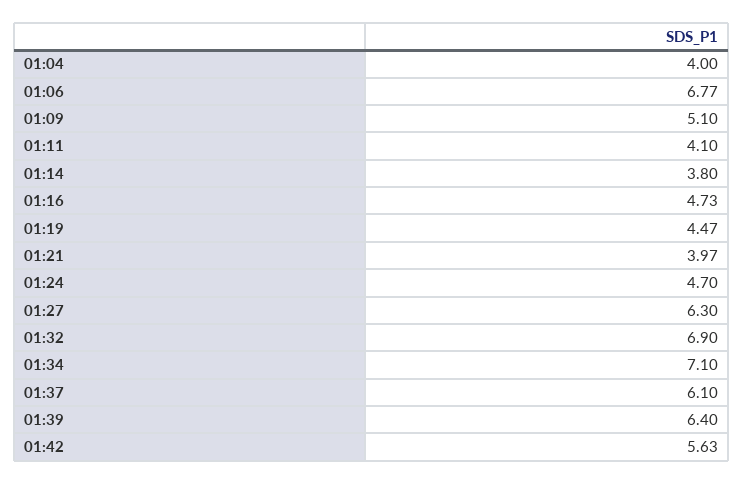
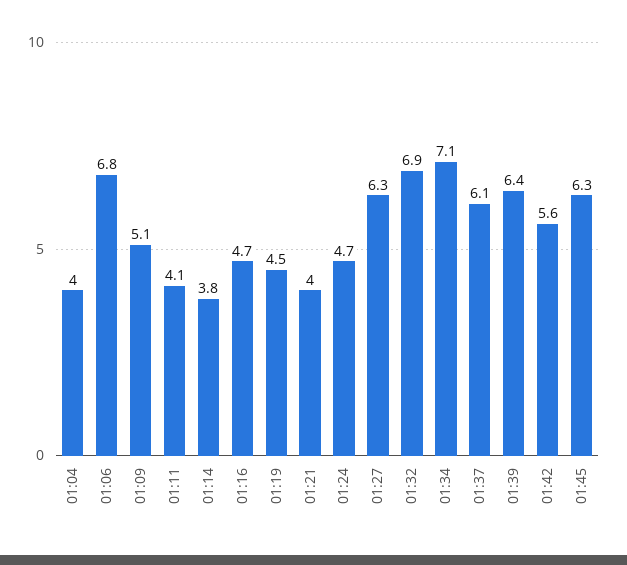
01:45: none -> 6.3

